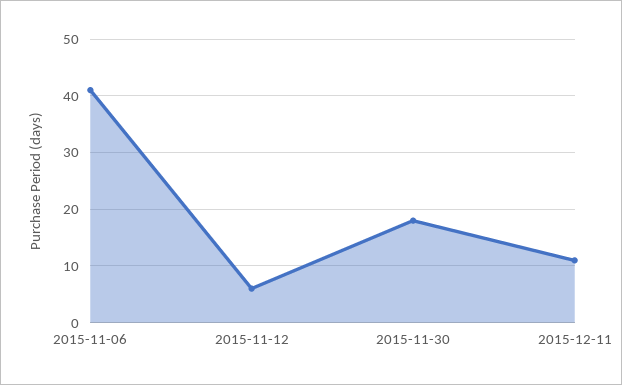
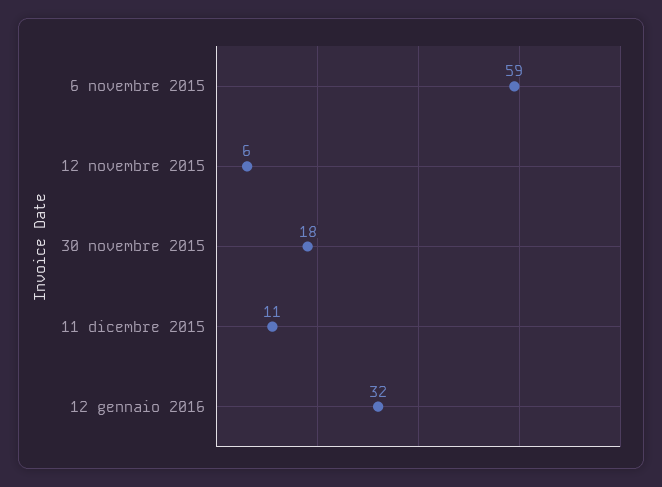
2015-11-06: 40 -> 59
12 gennaio 2016: none -> 32

